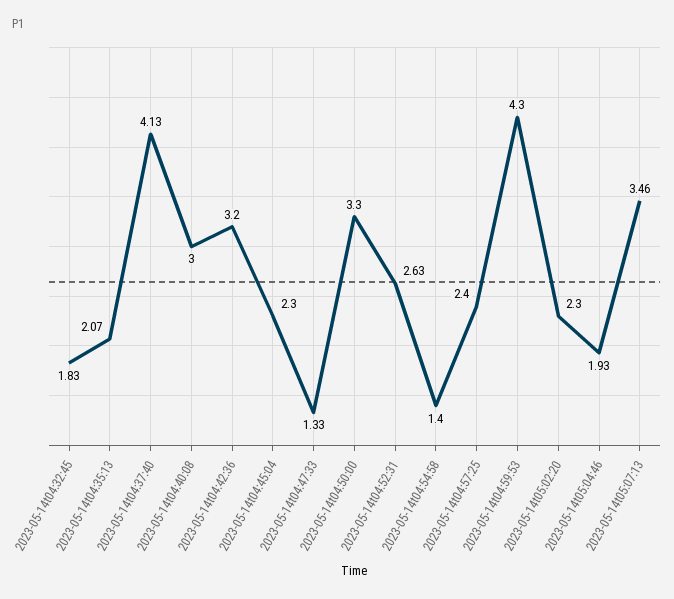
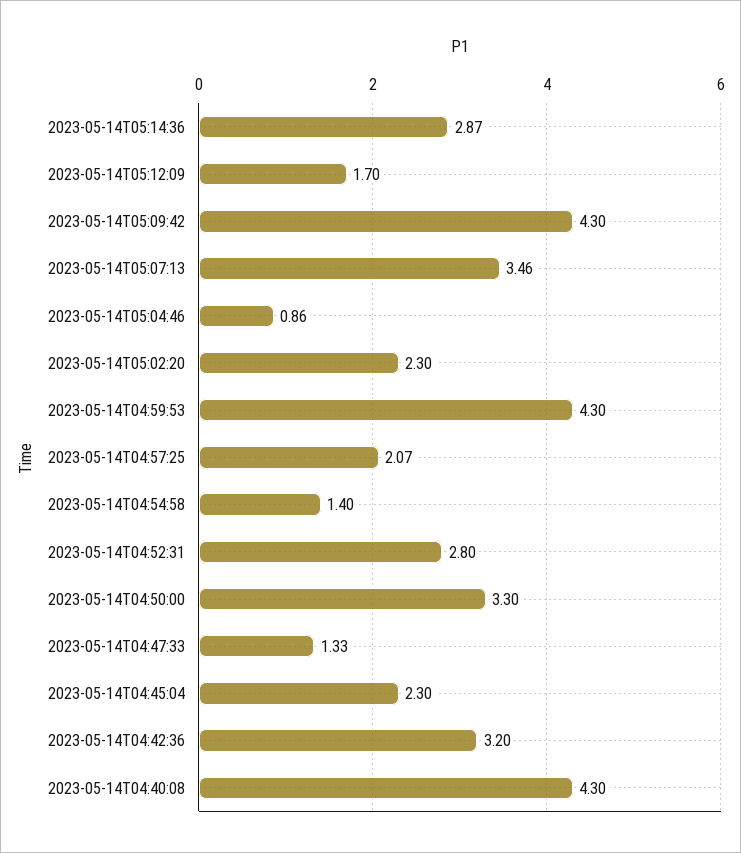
2023-05-14t04:32:45: 1.83 -> none
2023-05-14t04:35:13: 2.07 -> none
2023-05-14t04:37:40: 4.13 -> none
2023-05-14t04:40:08: 3 -> 4.3
2023-05-14t04:52:31: 2.63 -> 2.8
2023-05-14t04:57:25: 2.4 -> 2.07
2023-05-14t05:04:46: 1.93 -> 0.86
2023-05-14T05:14:36: none -> 2.87
2023-05-14T05:12:09: none -> 1.7
2023-05-14T05:09:42: none -> 4.3

